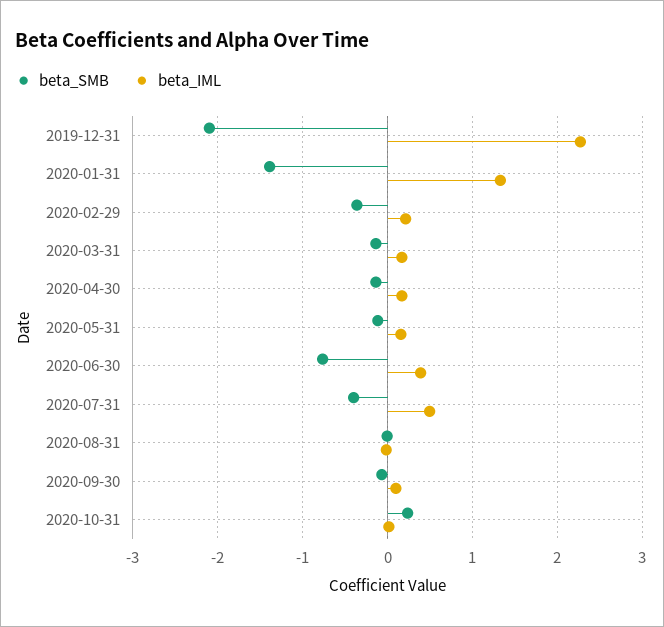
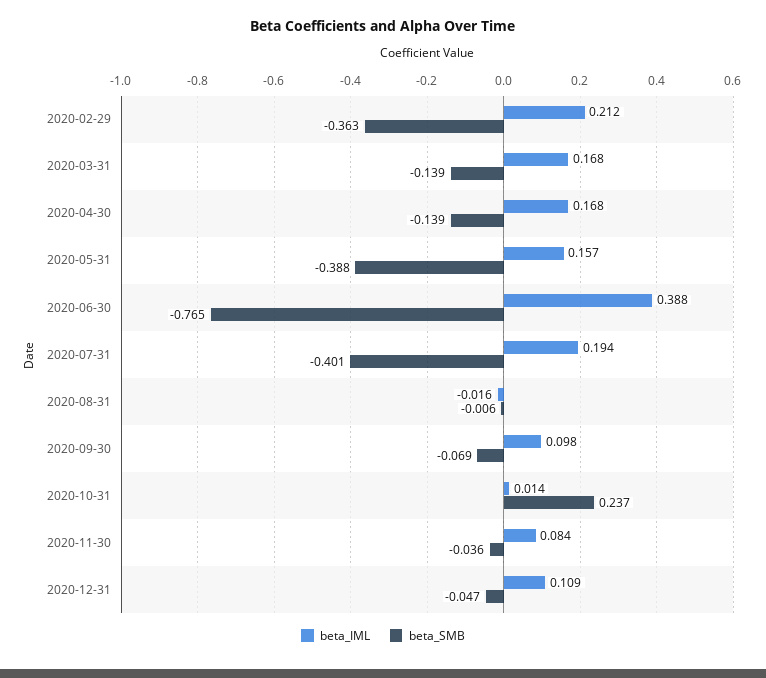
beta_SMB, 2019-12-31: -2.1 -> none
beta_IML, 2019-12-31: 2.3 -> none
beta_SMB, 2020-01-31: -1.4 -> none
beta_IML, 2020-01-31: 1.3 -> none
beta_SMB, 2020-05-31: -0.1 -> -0.388
beta_IML, 2020-07-31: 0.5 -> 0.194
beta_IML, 2020-11-30: none -> 0.084
beta_SMB, 2020-11-30: none -> -0.036
beta_IML, 2020-12-31: none -> 0.109
beta_SMB, 2020-12-31: none -> -0.047

